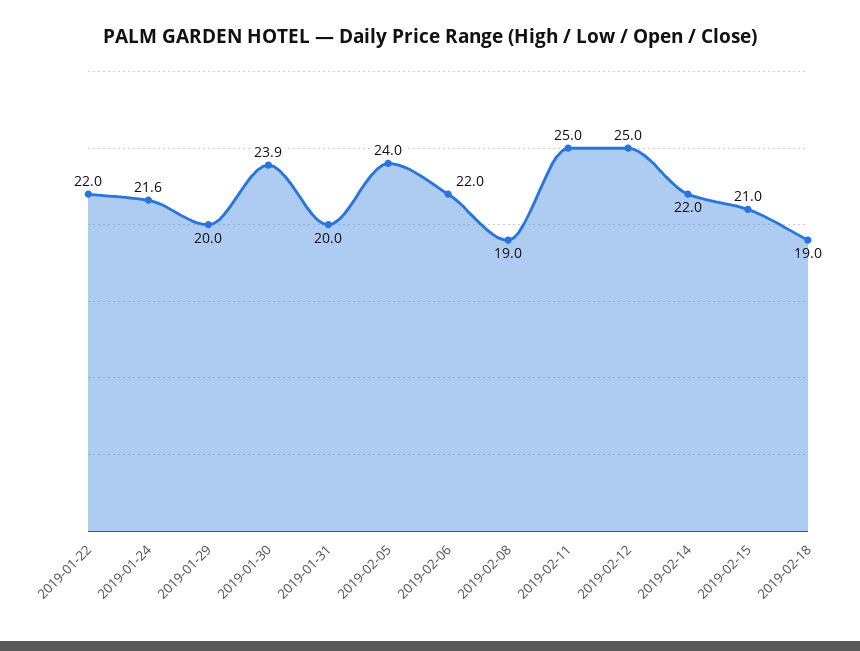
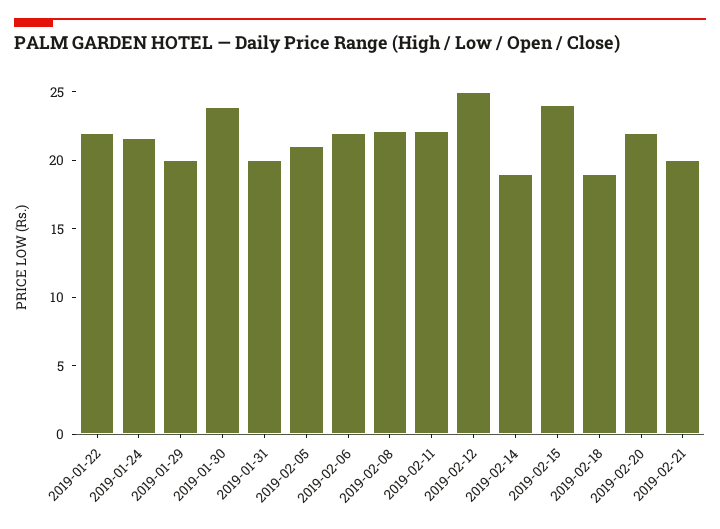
2019-02-05: 24 -> 21
2019-02-08: 19 -> 22
2019-02-11: 25 -> 22
2019-02-14: 22 -> 19
2019-02-15: 21 -> 24
2019-02-20: none -> 22
2019-02-21: none -> 20

